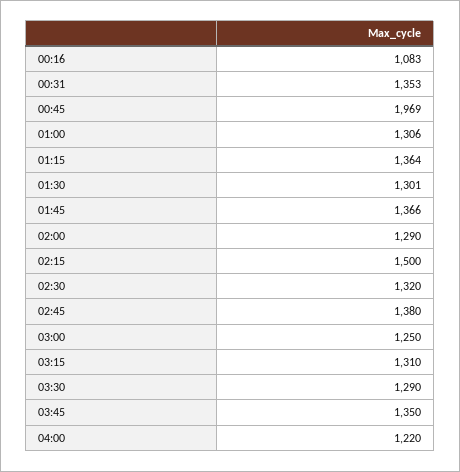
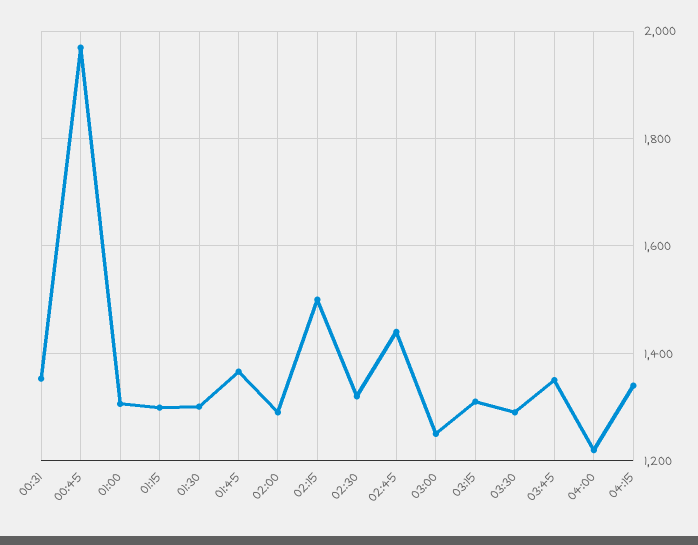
00:16: 1083 -> none
01:15: 1364 -> 1300
02:45: 1380 -> 1440
04:15: none -> 1340

